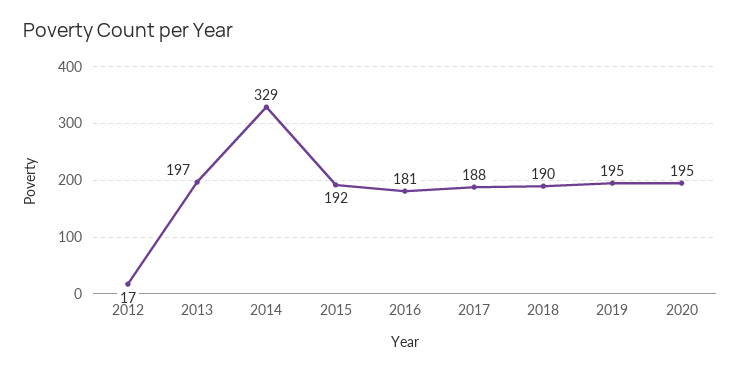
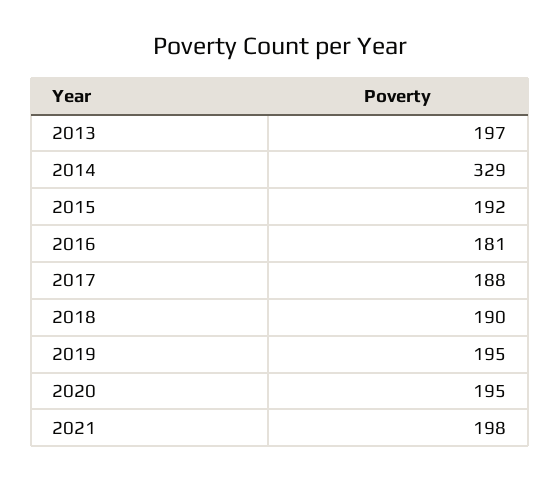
2012: 17 -> none
2021: none -> 198

